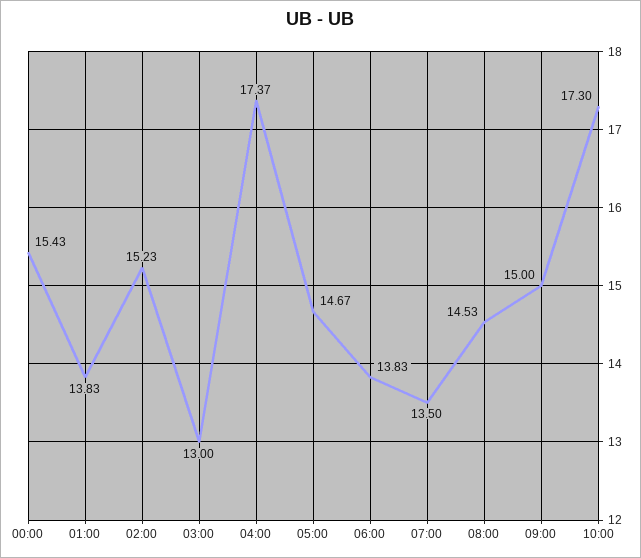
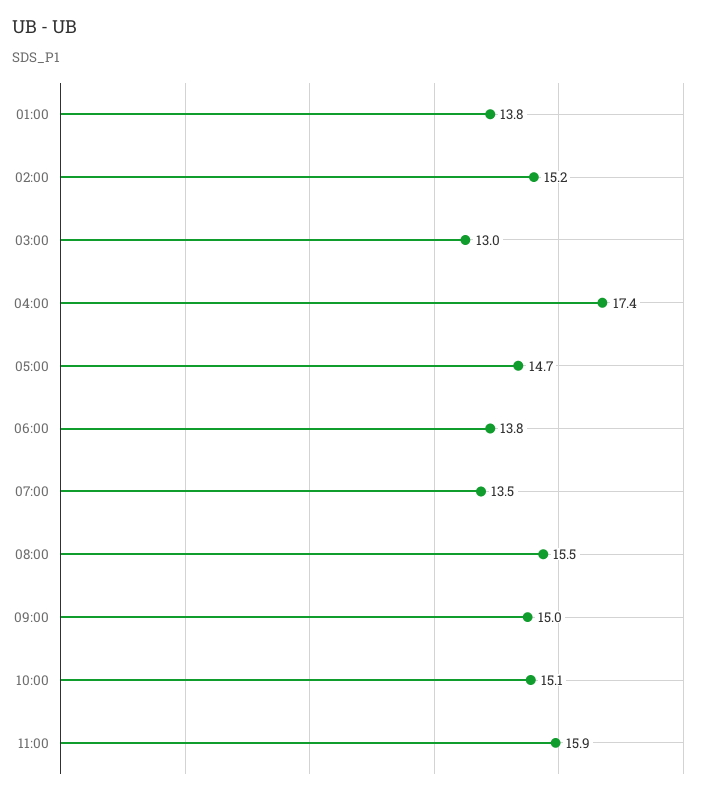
00:00: 15.43 -> none
08:00: 14.53 -> 15.5
10:00: 17.3 -> 15.1
11:00: none -> 15.9

